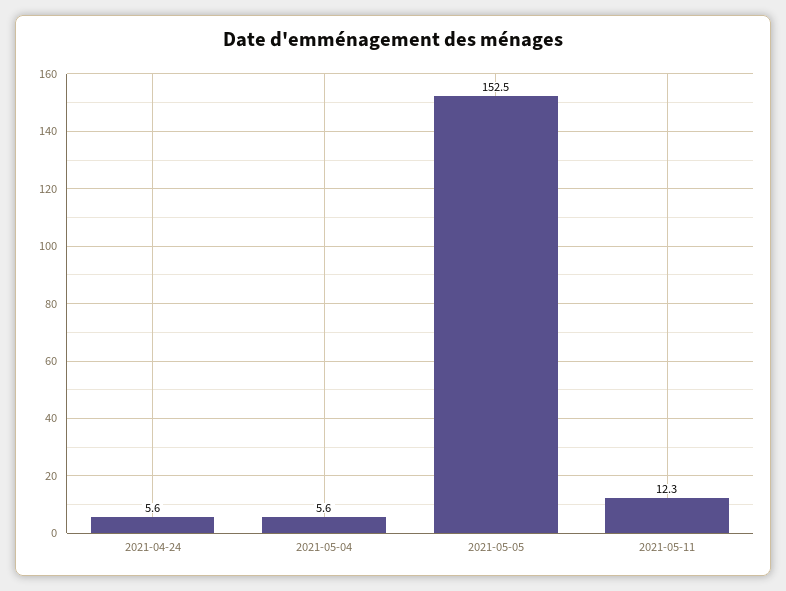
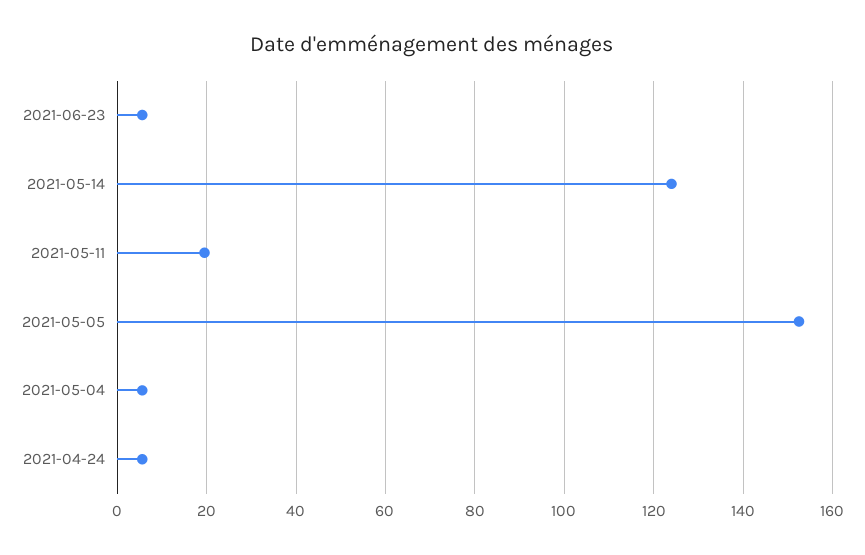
2021-05-11: 12.3 -> 20
2021-06-23: none -> 6
2021-05-14: none -> 124

